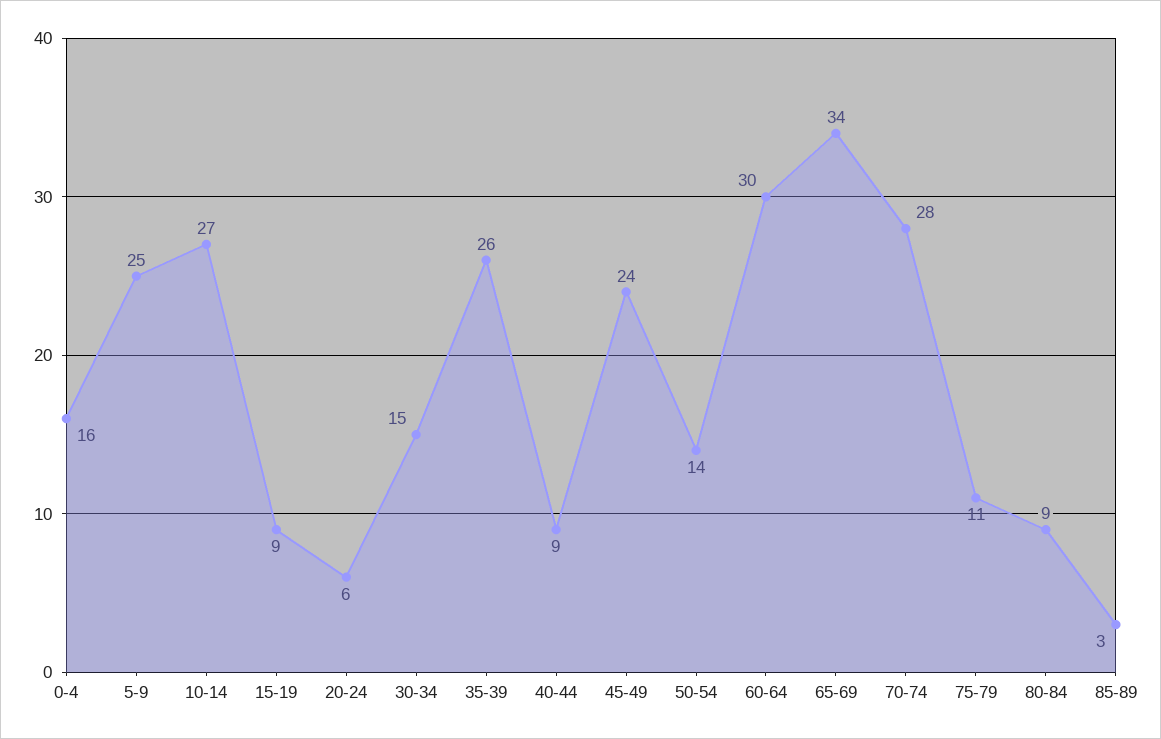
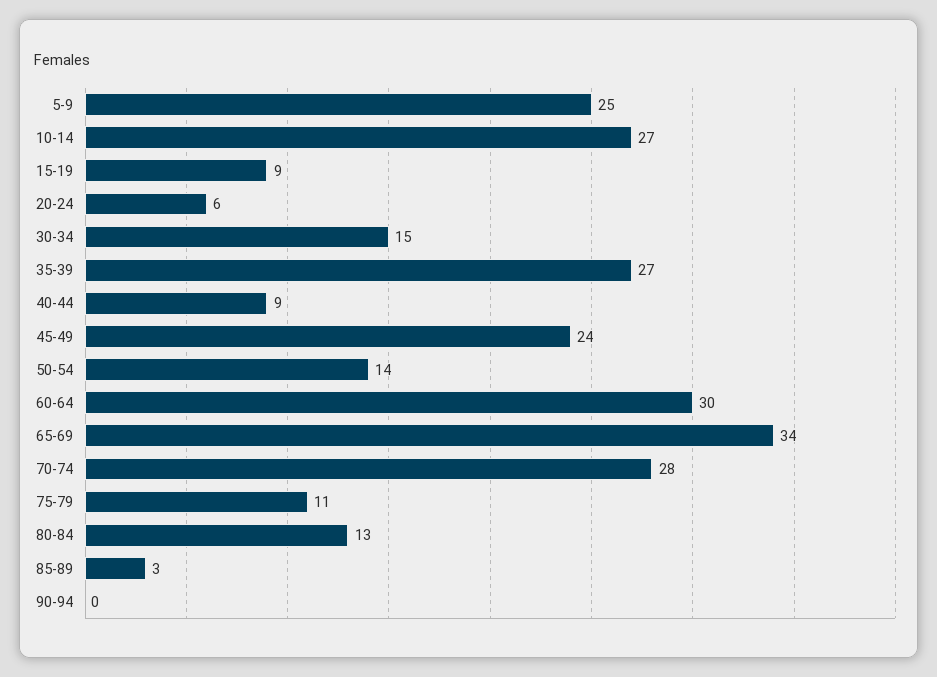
0-4: 16 -> none
35-39: 26 -> 27
80-84: 9 -> 13
90-94: none -> 0

